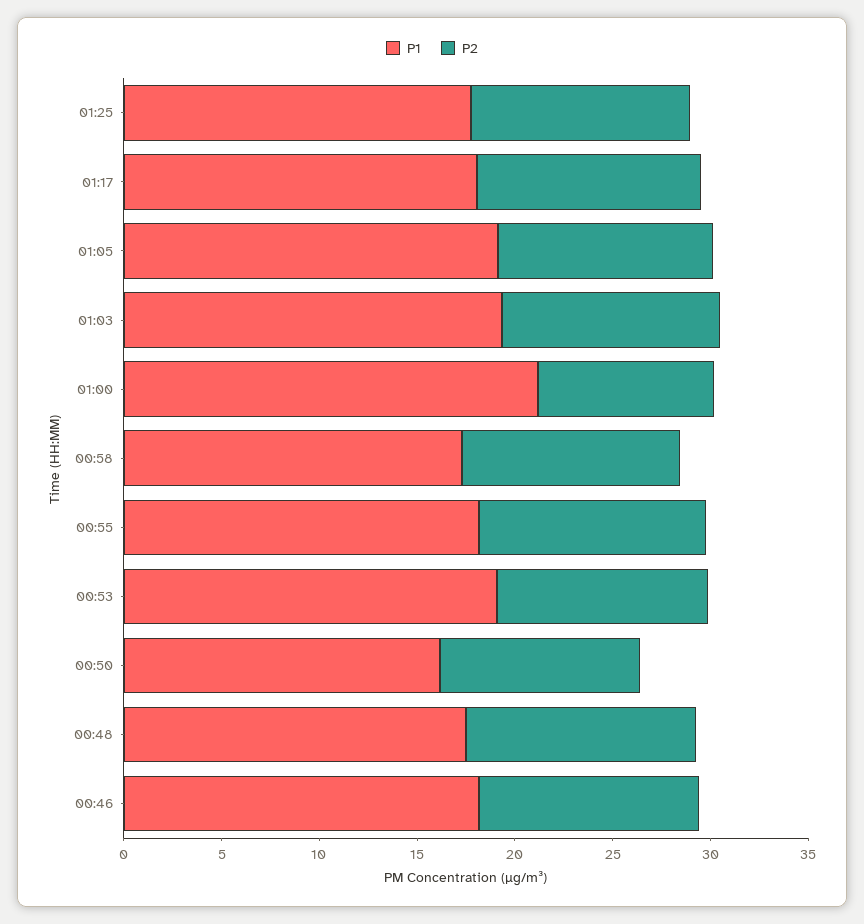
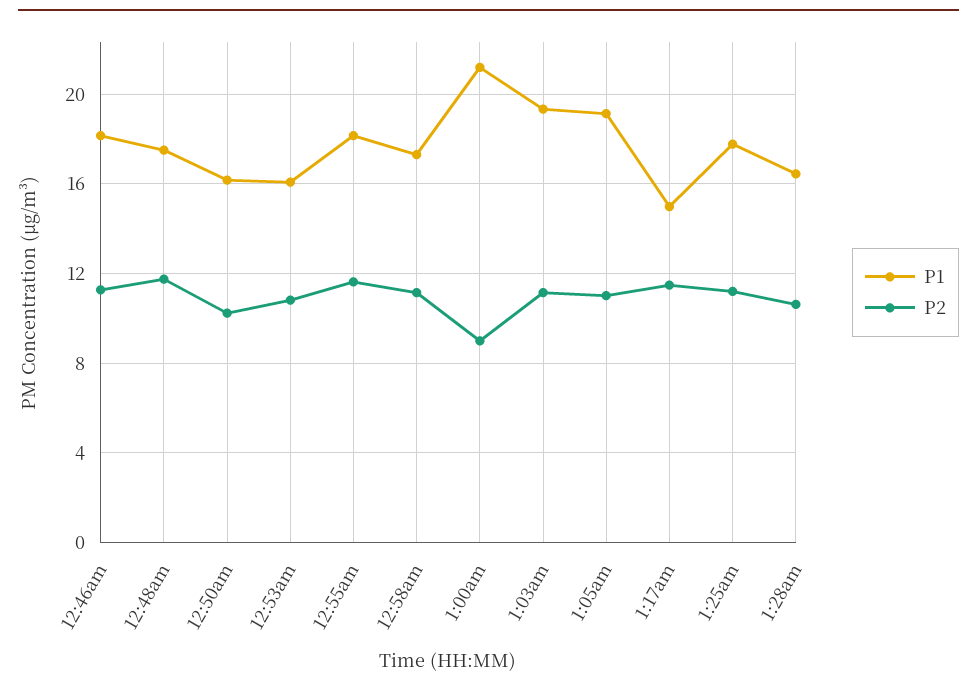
P1, 01:17: 18 -> 15
P1, 00:53: 19 -> 16
P1, 1:28am: none -> 16.5
P2, 1:28am: none -> 10.5

